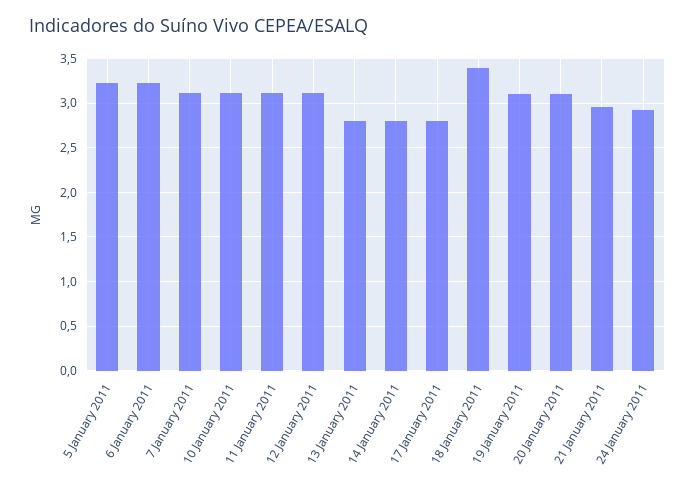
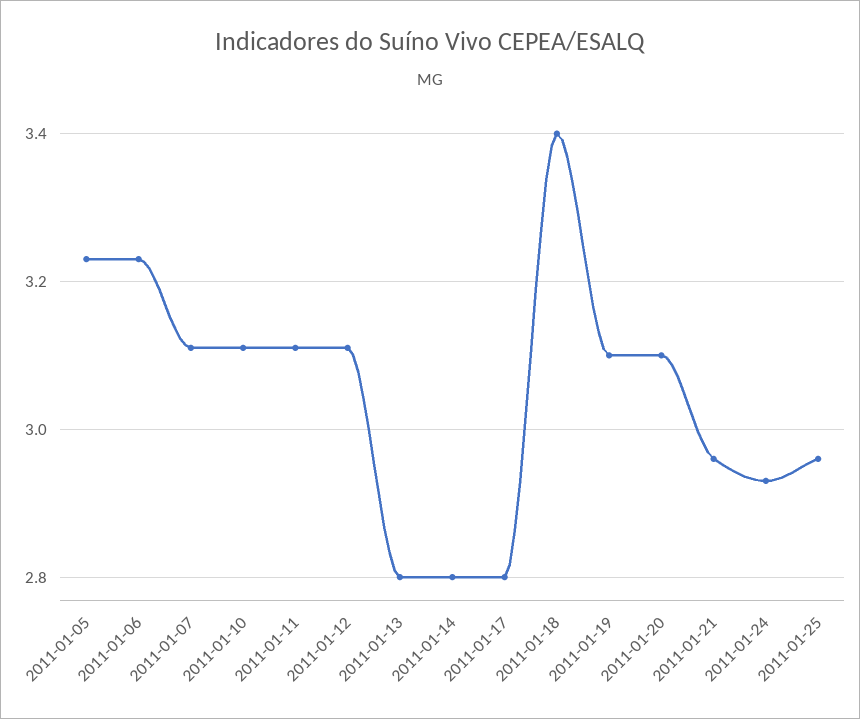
2011-01-25: none -> 2.95

